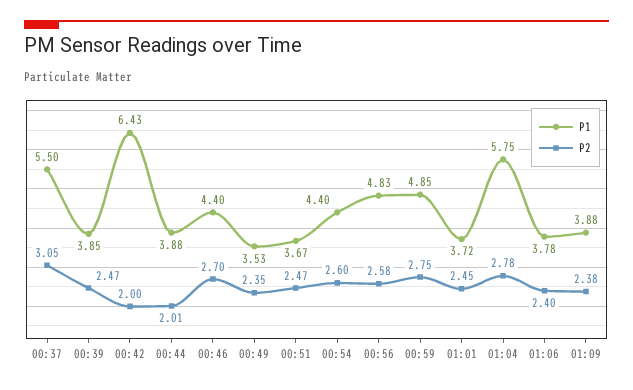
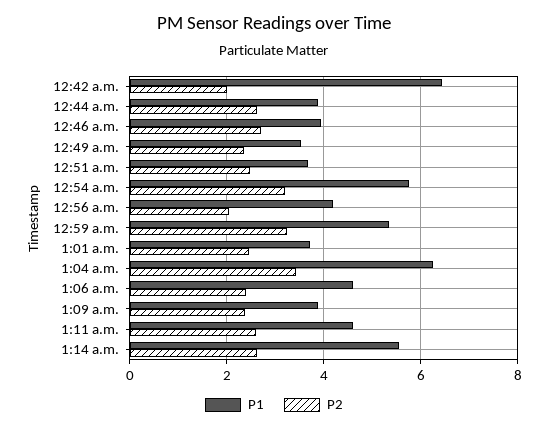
P1, 00:37: 5.5 -> none
P2, 00:37: 3.05 -> none
P1, 00:39: 3.85 -> none
P2, 00:39: 2.47 -> none
P2, 00:44: 2.01 -> 2.6
P1, 00:46: 4.4 -> 4
P1, 00:54: 4.4 -> 5.8
P2, 00:54: 2.6 -> 3.2
P1, 00:56: 4.83 -> 4.2
P2, 00:56: 2.58 -> 2
P1, 00:59: 4.85 -> 5.4
P2, 00:59: 2.75 -> 3.2
P1, 01:04: 5.75 -> 6.2
P2, 01:04: 2.78 -> 3.4
P1, 01:06: 3.78 -> 4.6
P1, 1:11 a.m.: none -> 4.6
P2, 1:11 a.m.: none -> 2.6
P1, 1:14 a.m.: none -> 5.6
P2, 1:14 a.m.: none -> 2.6

